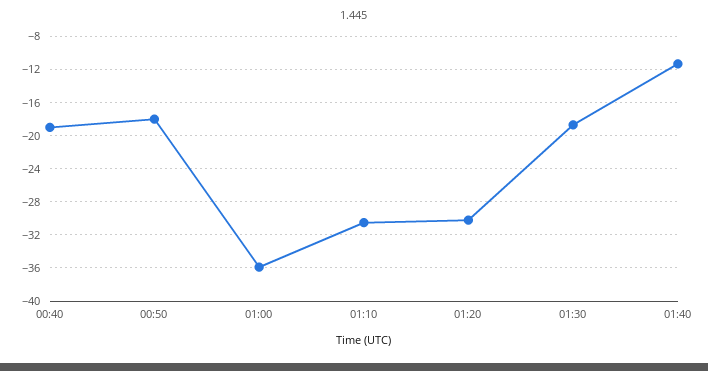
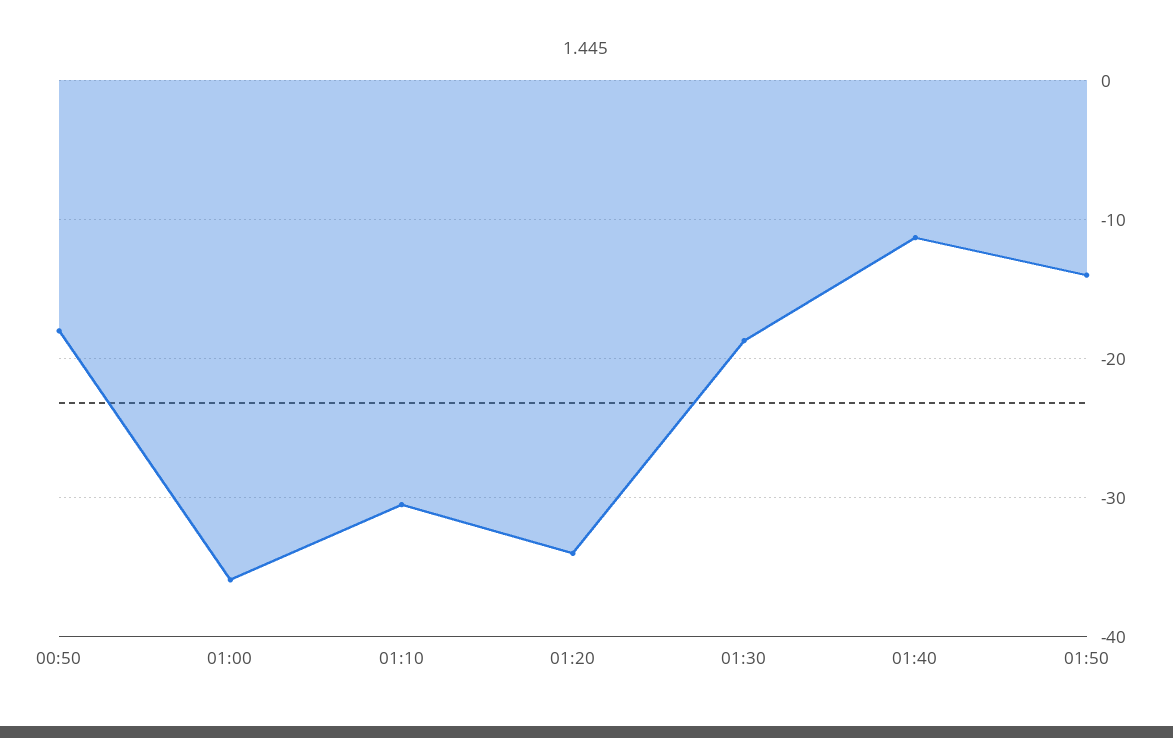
00:40: -19 -> none
01:20: -30 -> -34
01:50: none -> -14

